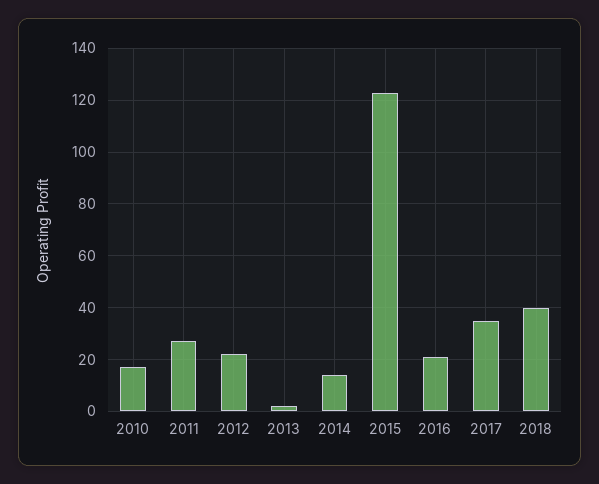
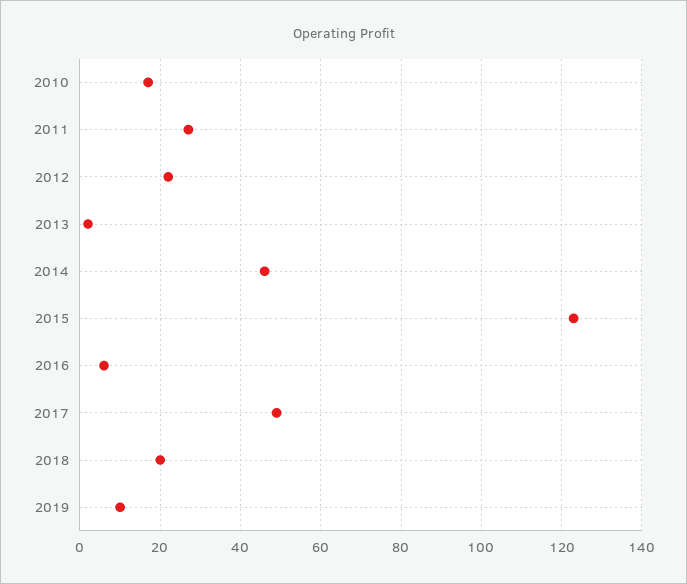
2014: 15 -> 45
2016: 20 -> 5
2017: 35 -> 50
2018: 40 -> 20
2019: none -> 10

